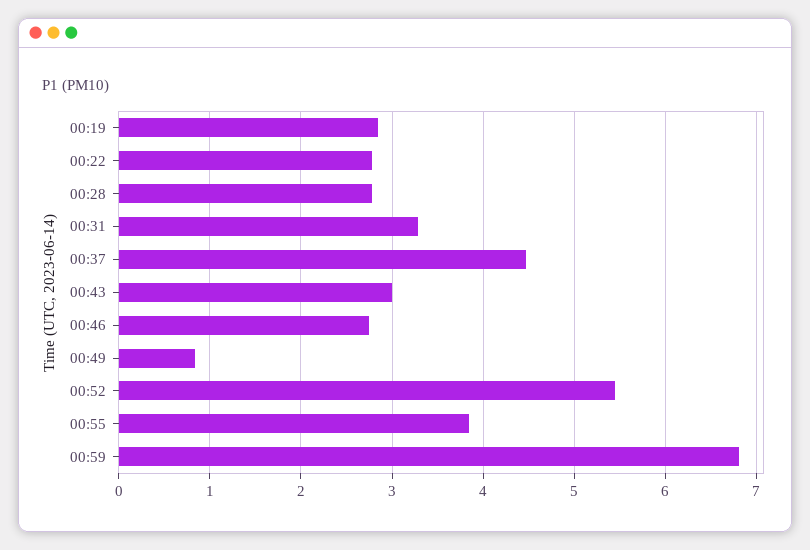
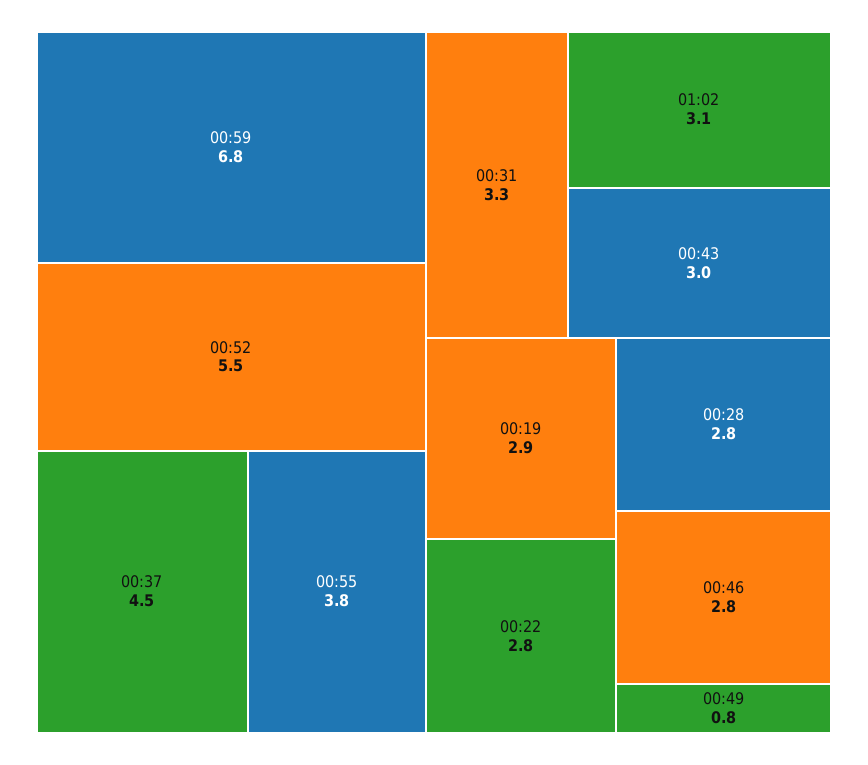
01:02: none -> 3.1

